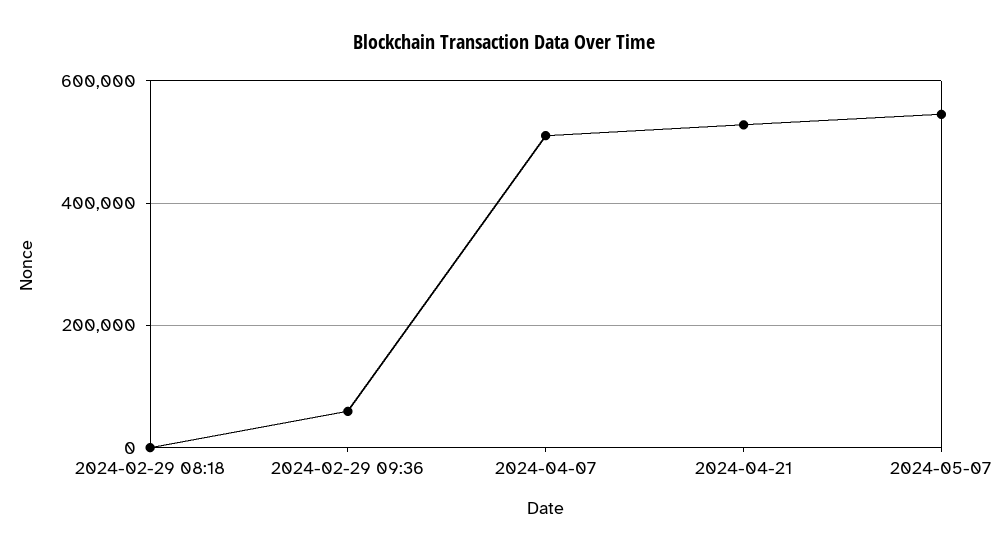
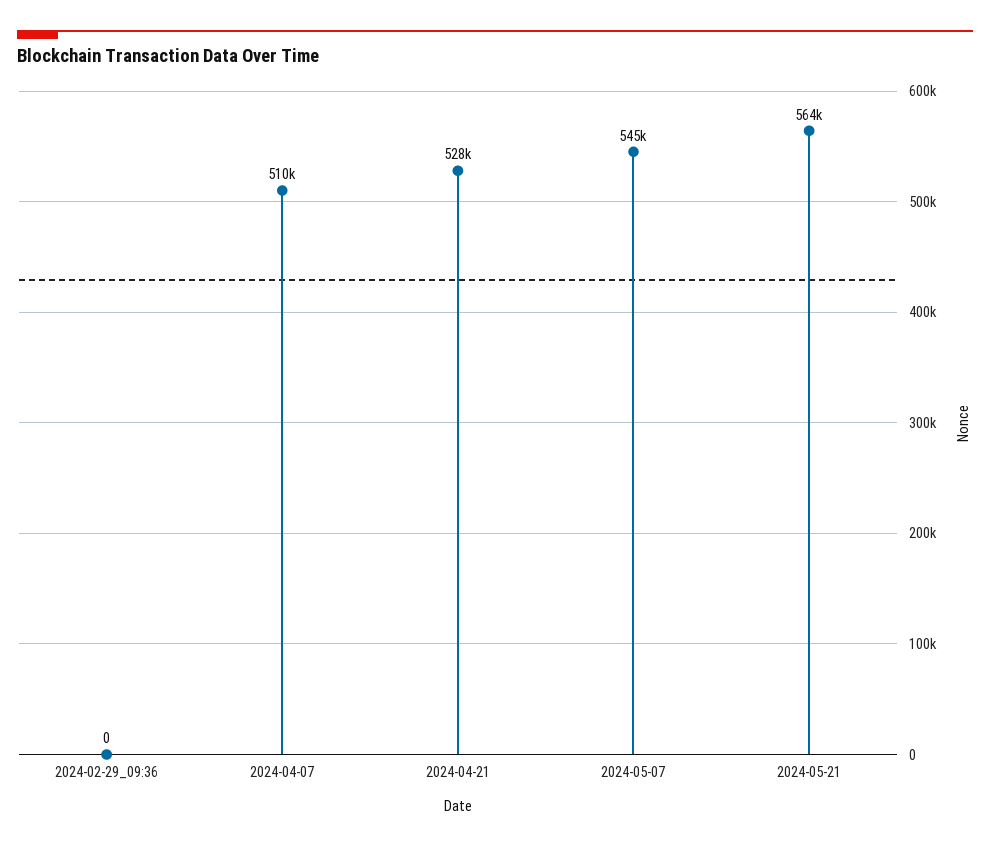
2024-02-29 08:18: 0 -> none
2024-02-29 09:36: 60000 -> 0
2024-05-21: none -> 564000

